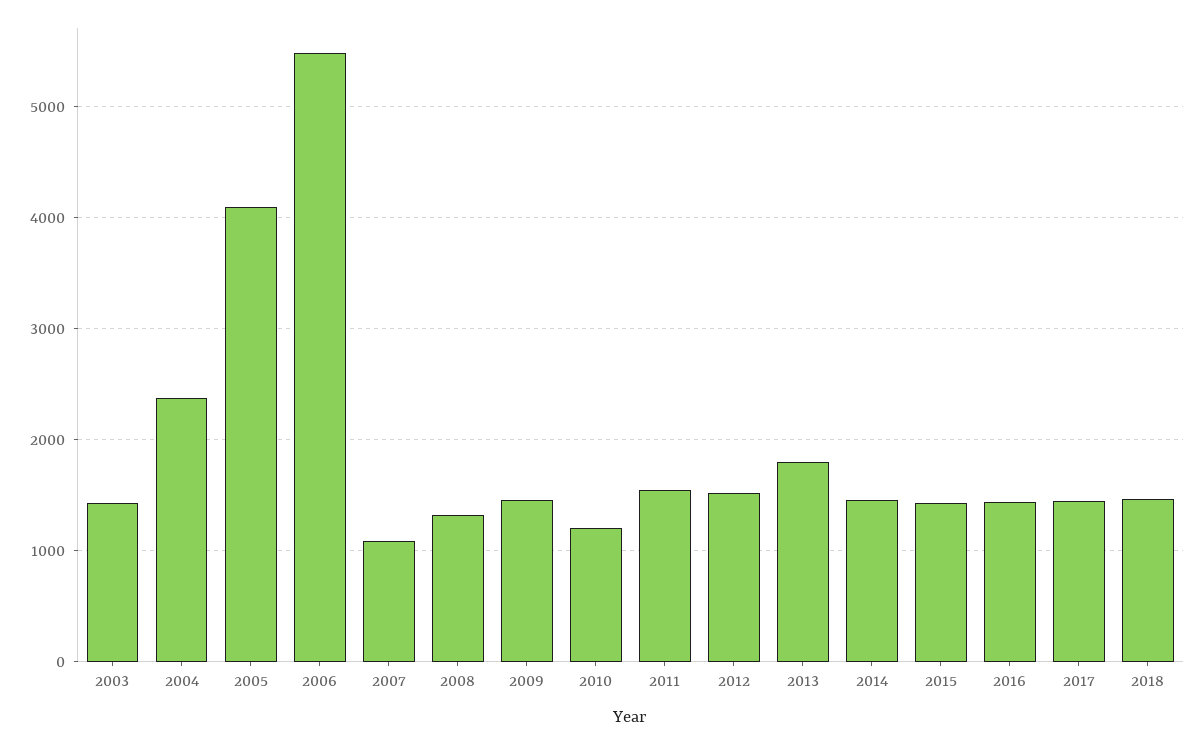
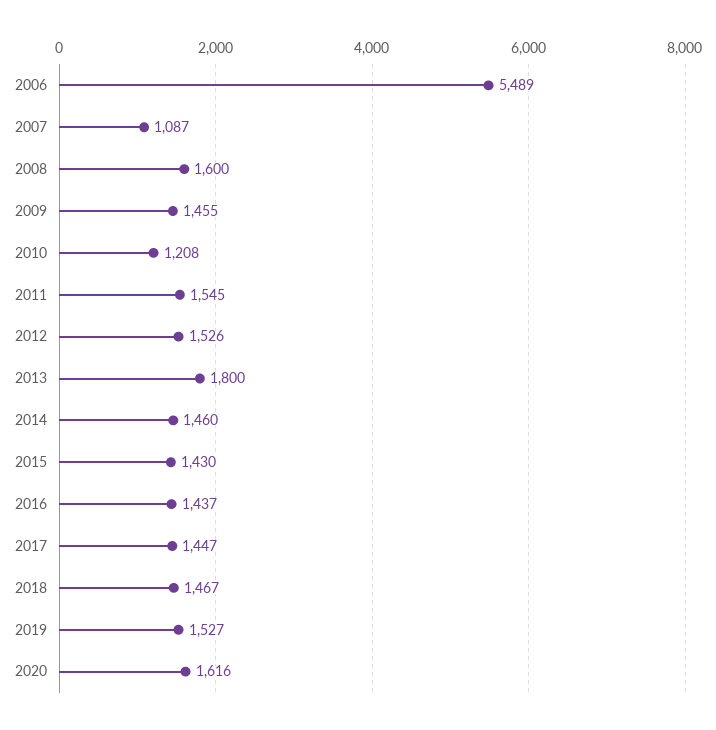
2003: 1400 -> none
2004: 2400 -> none
2005: 4100 -> none
2008: 1300 -> 1600
2019: none -> 1527
2020: none -> 1616

